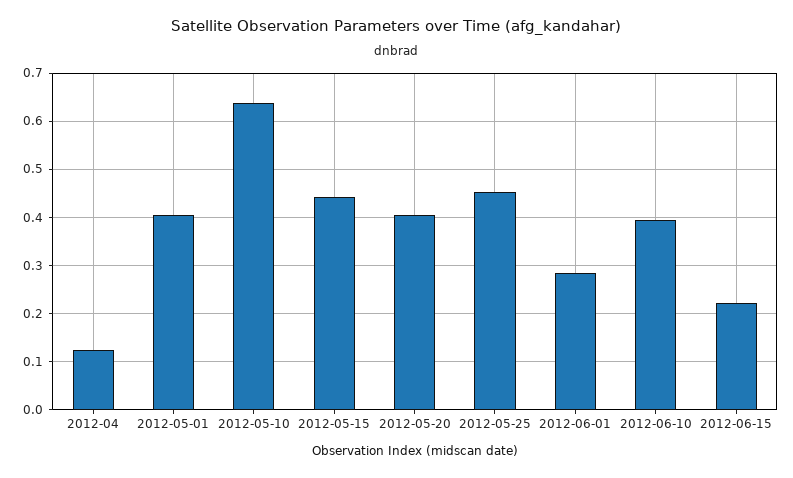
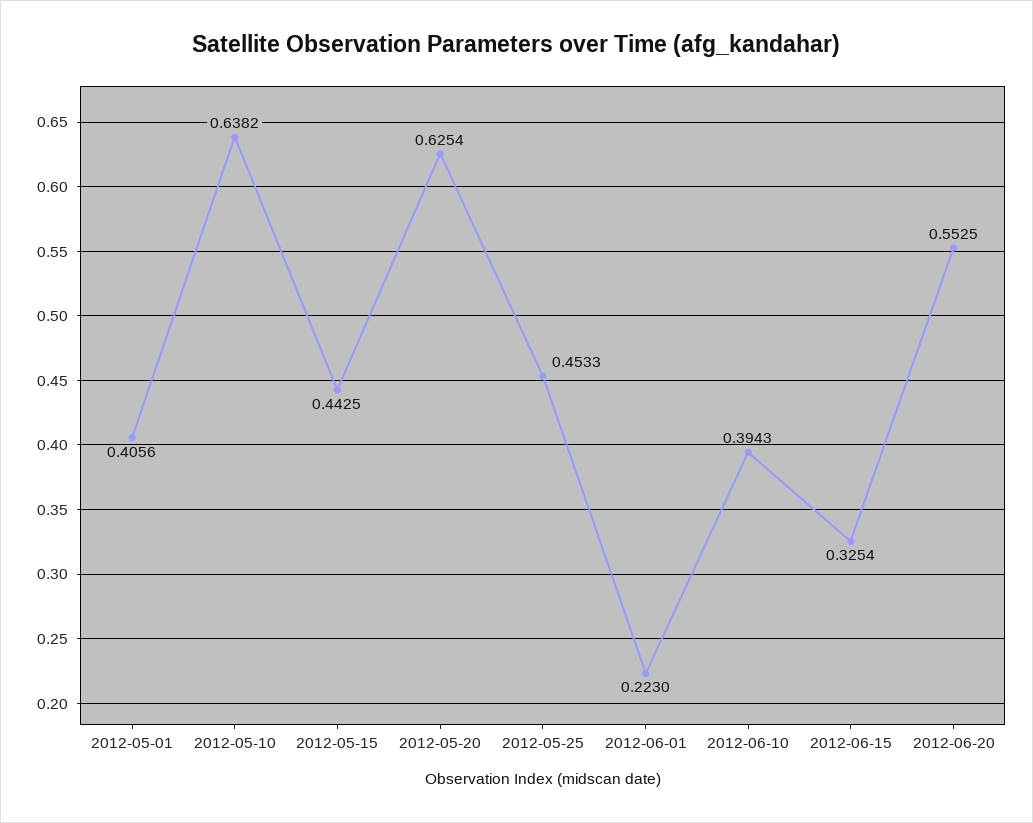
2012-04: 0.12 -> none
2012-05-20: 0.4 -> 0.6254
2012-06-01: 0.28 -> 0.223
2012-06-15: 0.22 -> 0.3254
2012-06-20: none -> 0.5525

